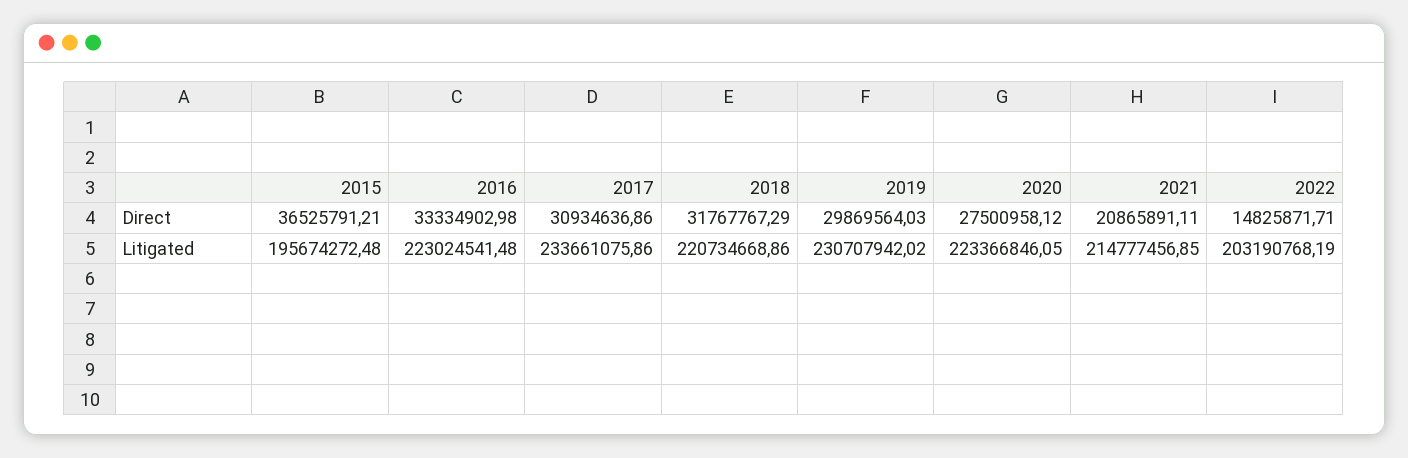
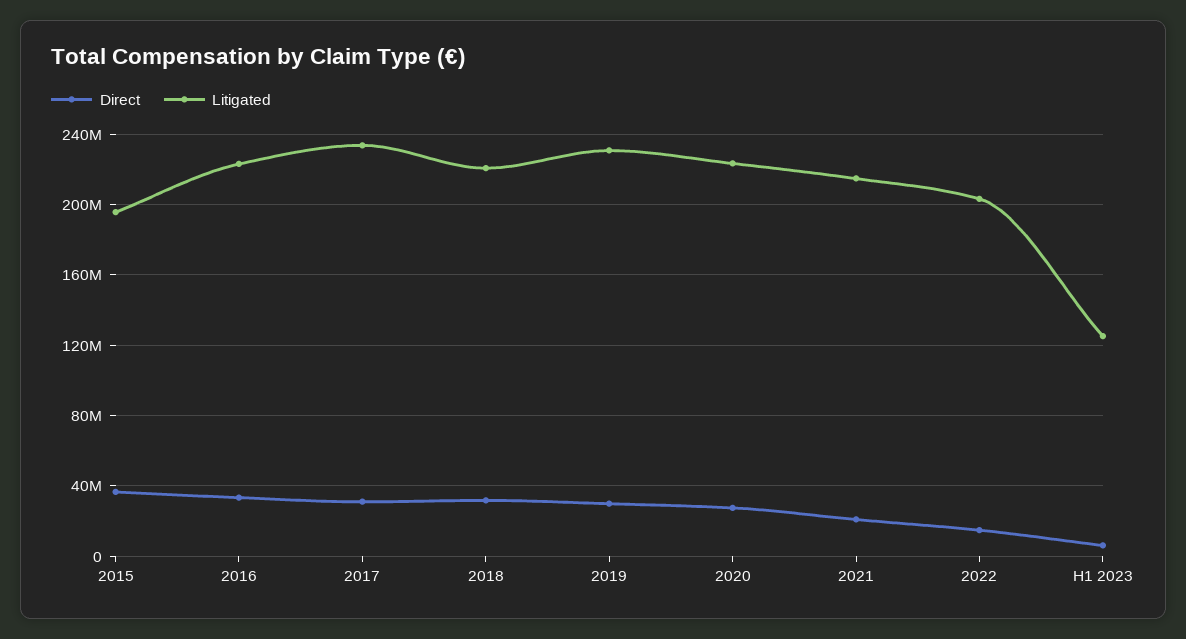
Direct, H1 2023: none -> 5000000
Litigated, H1 2023: none -> 125000000

